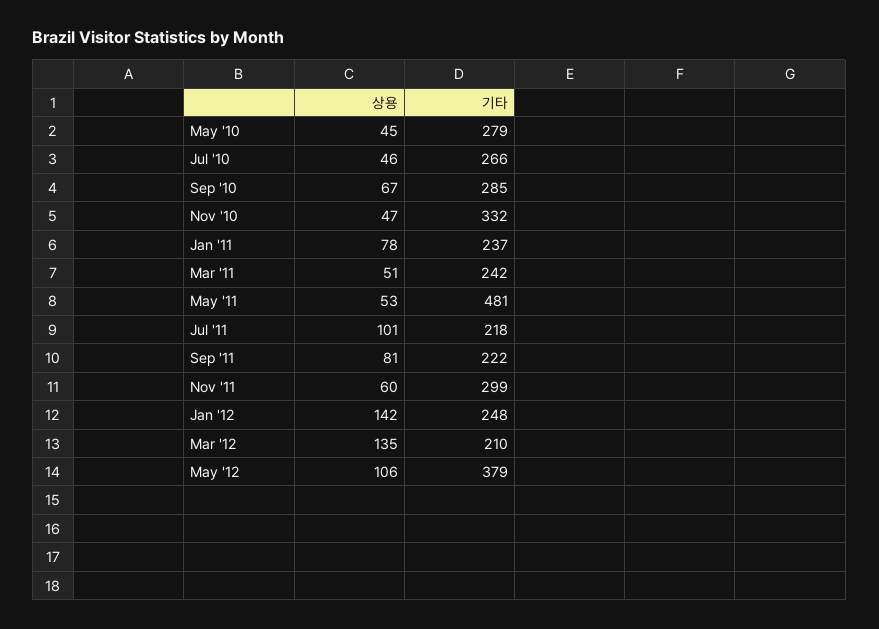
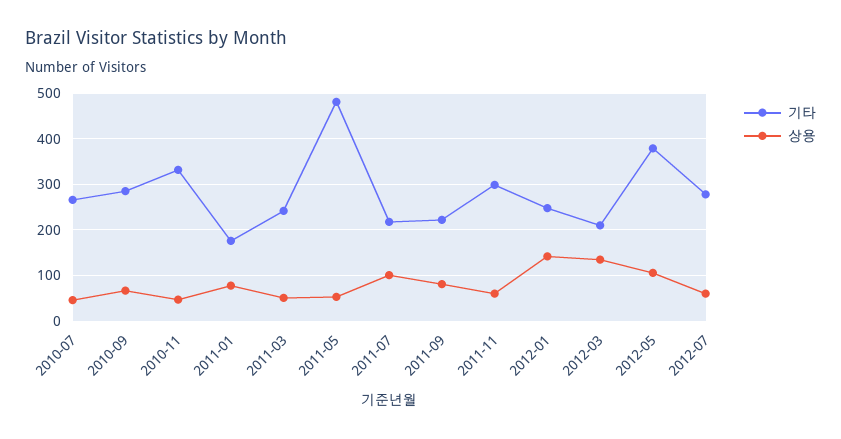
상용, May '10: 45 -> none
기타, May '10: 279 -> none
기타, Jan '11: 237 -> 180
기타, 2012-07: none -> 280
상용, 2012-07: none -> 60

